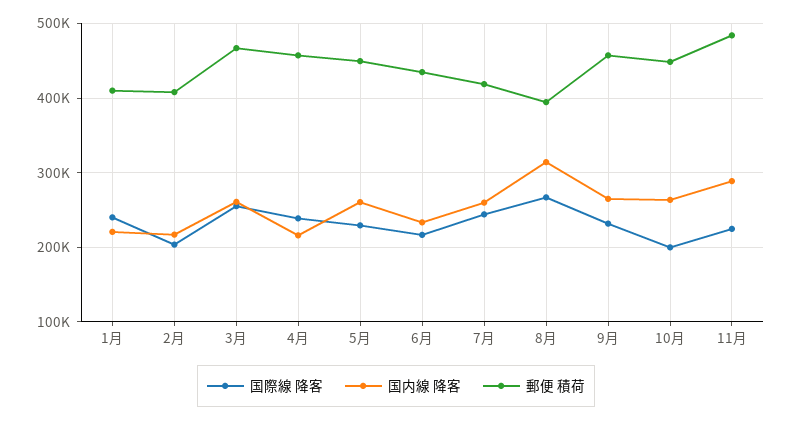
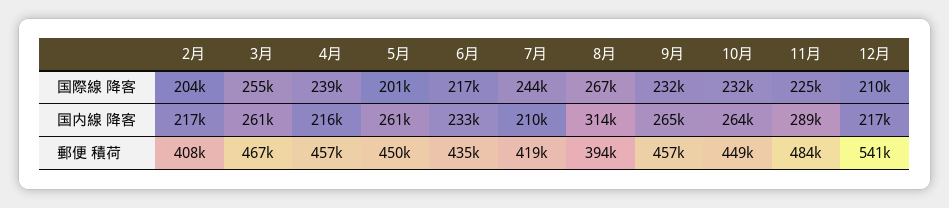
国際線 降客, 1月: 240000 -> none
国内線 降客, 1月: 220000 -> none
郵便 積荷, 1月: 410000 -> none
国際線 降客, 5月: 230000 -> 201000
国内線 降客, 7月: 260000 -> 210000
国際線 降客, 10月: 200000 -> 232000
国際線 降客, 12月: none -> 210000
国内線 降客, 12月: none -> 217000
郵便 積荷, 12月: none -> 541000

